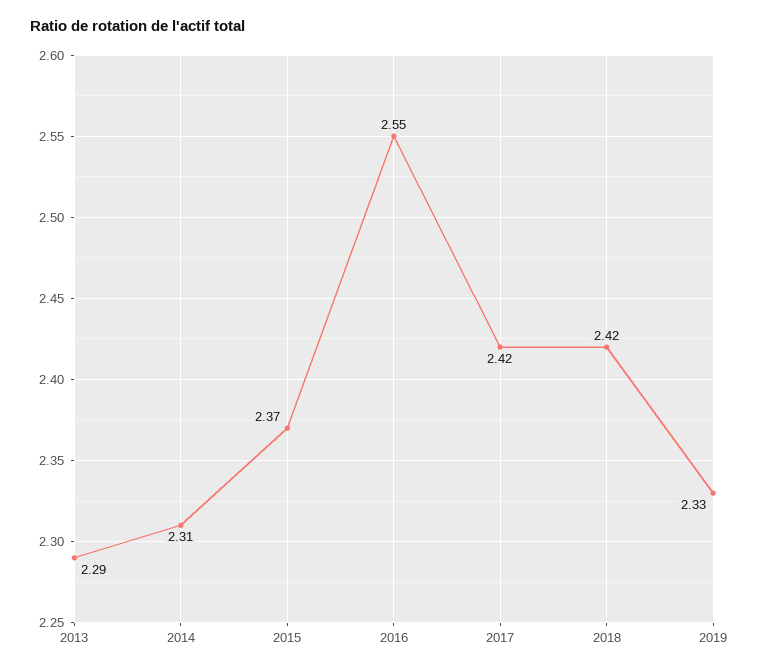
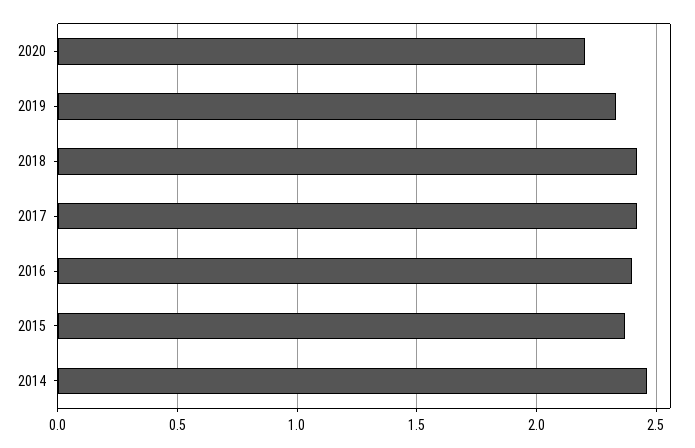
2013: 2.29 -> none
2014: 2.31 -> 2.45
2016: 2.55 -> 2.4
2020: none -> 2.2

